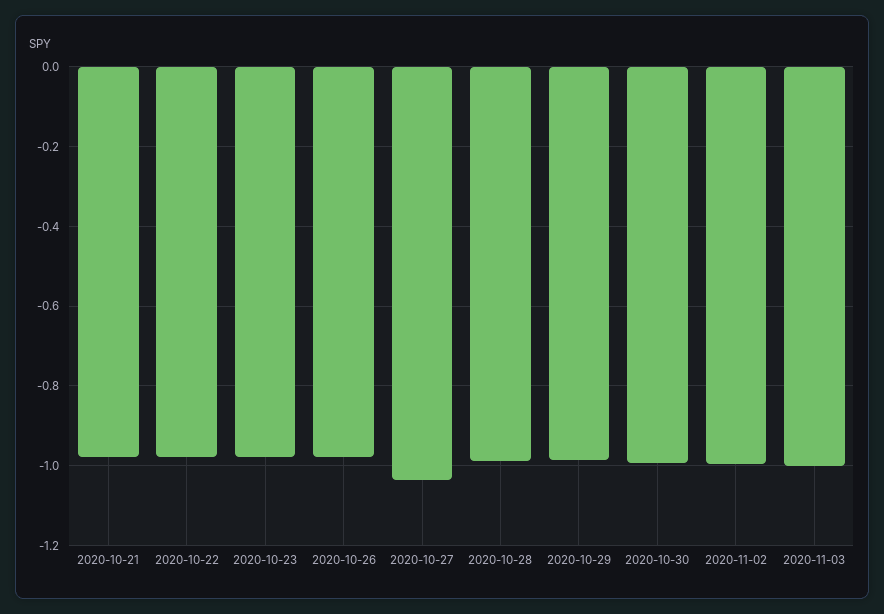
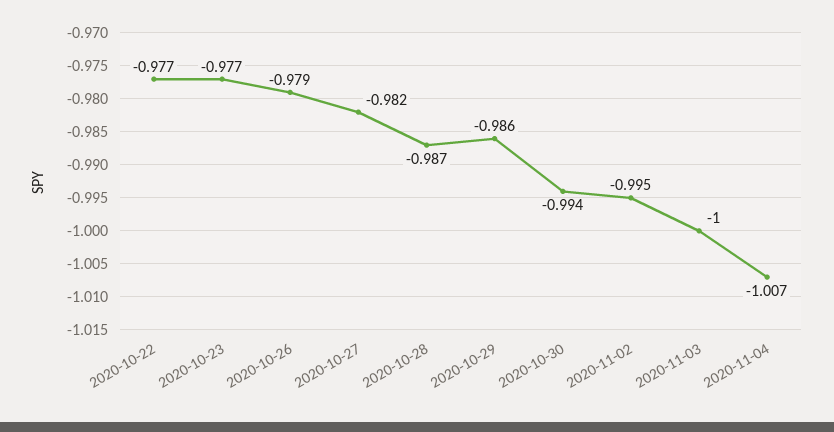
2020-10-21: -0.98 -> none
2020-10-27: -1.04 -> -0.982
2020-11-04: none -> -1.007

